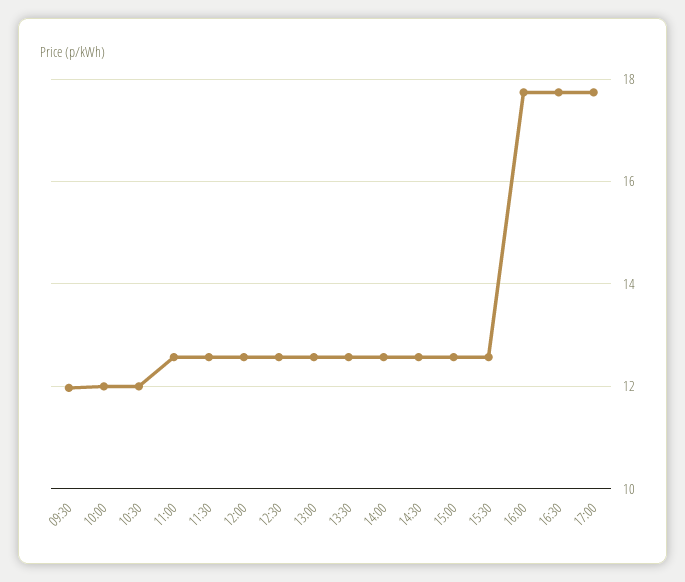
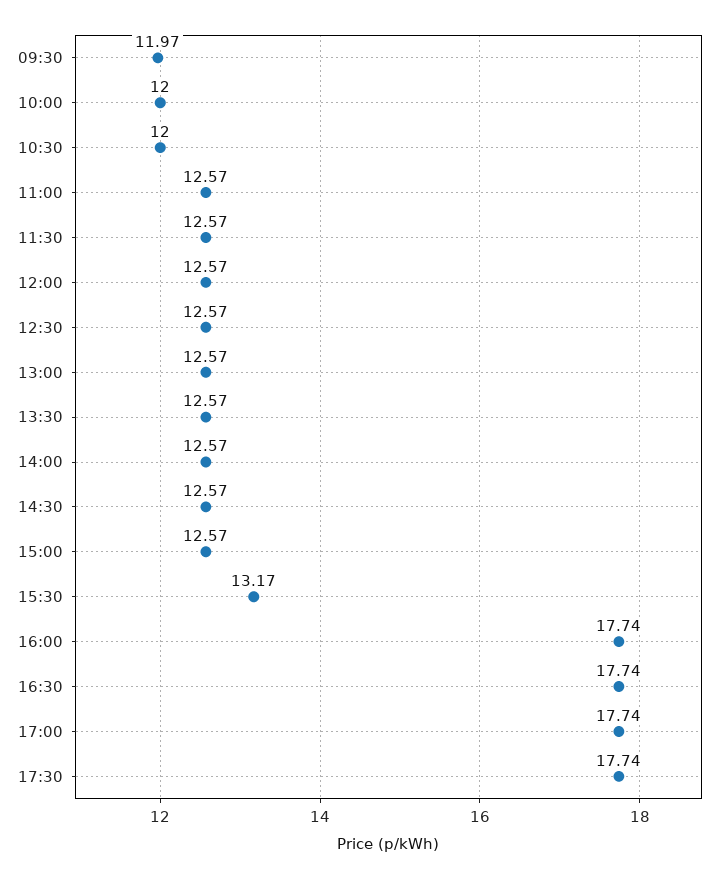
15:30: 12.6 -> 13.17
17:30: none -> 17.74

